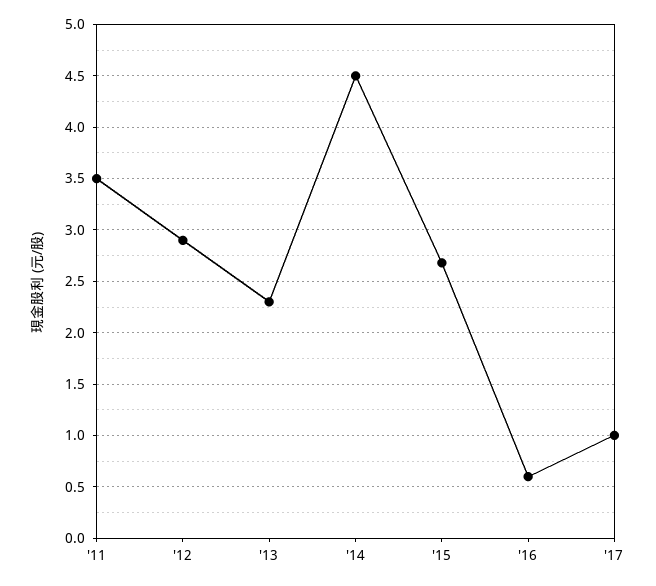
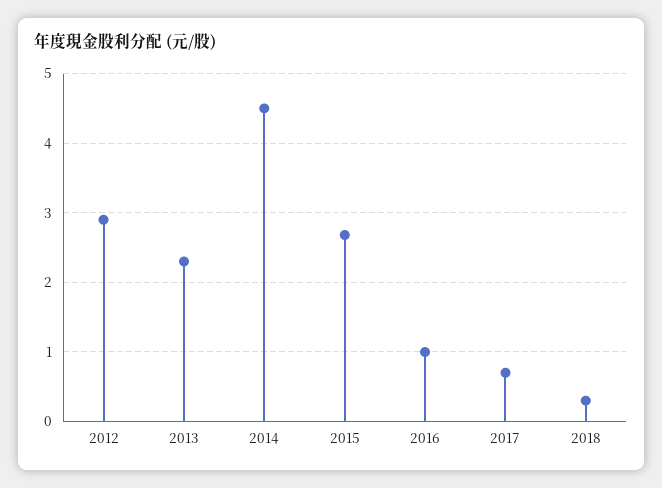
'11: 3.5 -> none
'16: 0.6 -> 1
'17: 1 -> 0.7
2018: none -> 0.3

